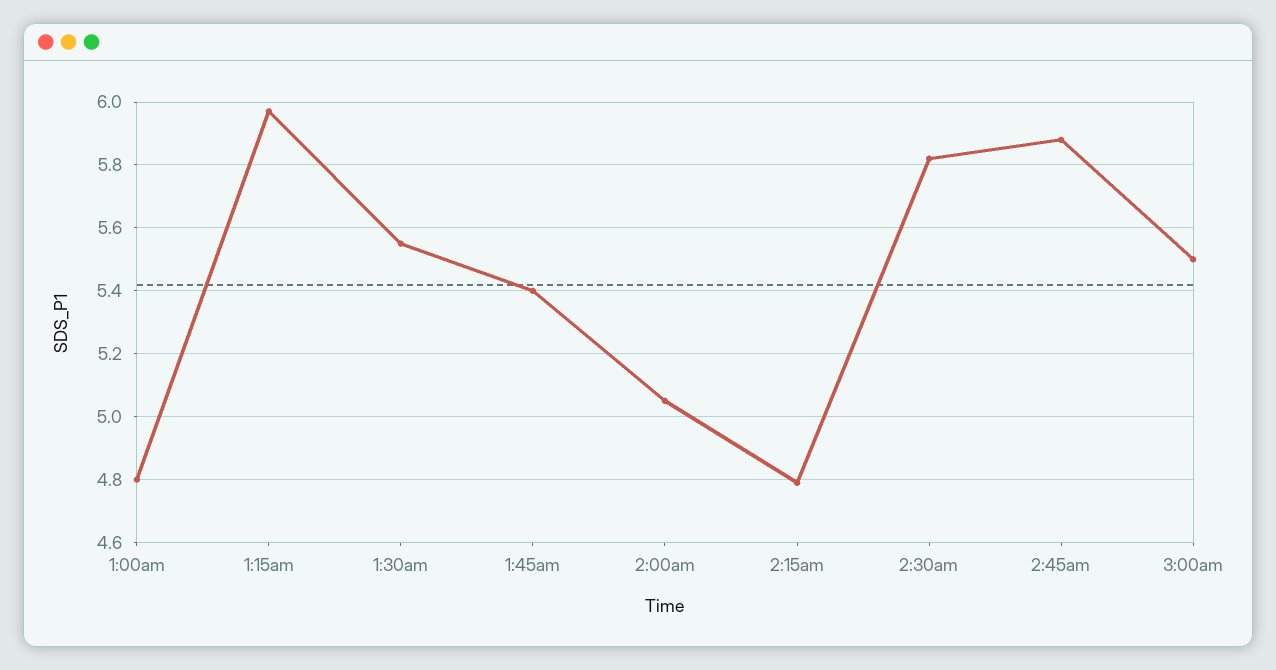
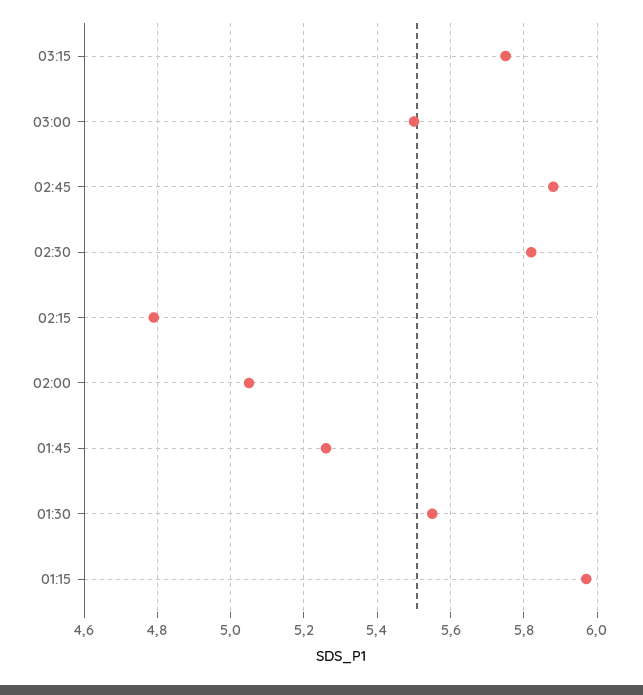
1:00am: 4.8 -> none
1:45am: 5.4 -> 5.25
03:15: none -> 5.75

